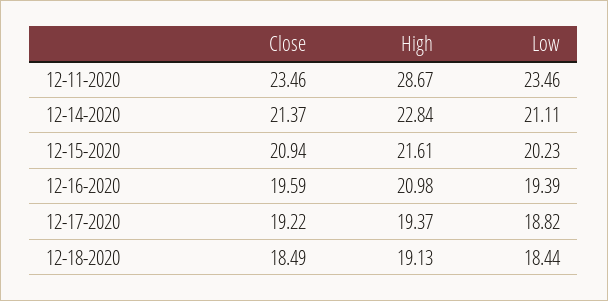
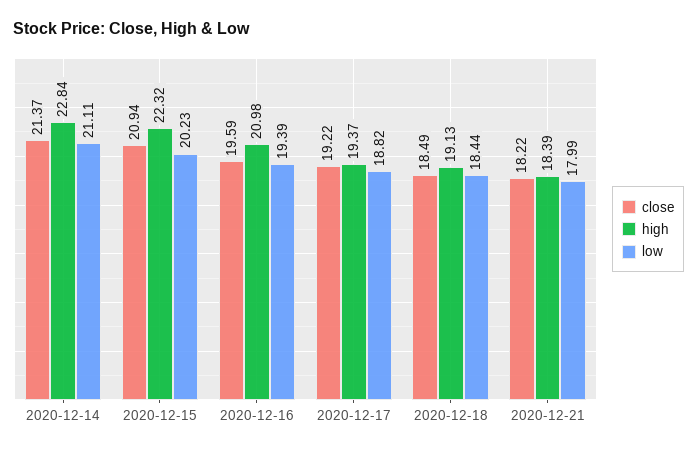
Close, 12-11-2020: 23.46 -> none
High, 12-11-2020: 28.67 -> none
Low, 12-11-2020: 23.46 -> none
High, 12-15-2020: 21.61 -> 22.32
Close, 2020-12-21: none -> 18.22
High, 2020-12-21: none -> 18.39
Low, 2020-12-21: none -> 17.99

